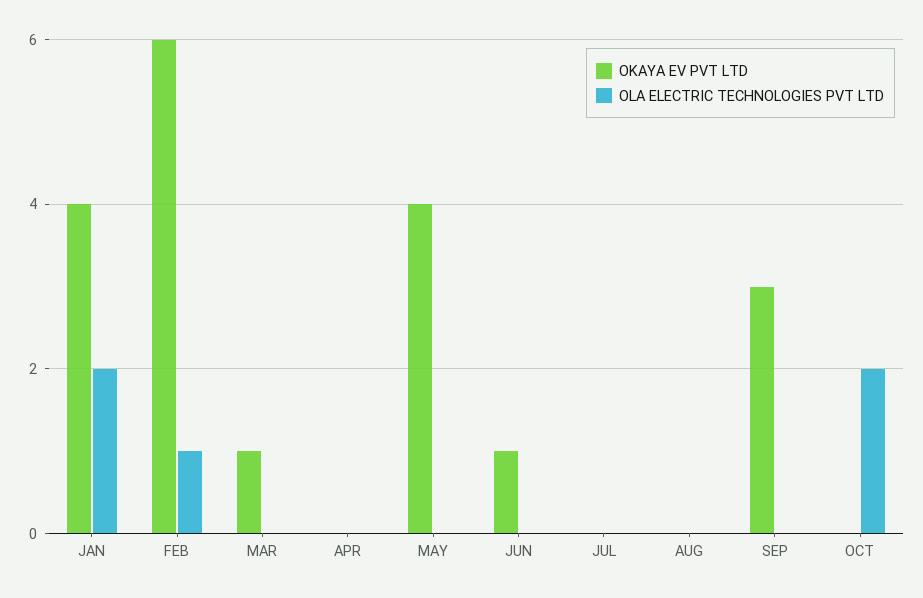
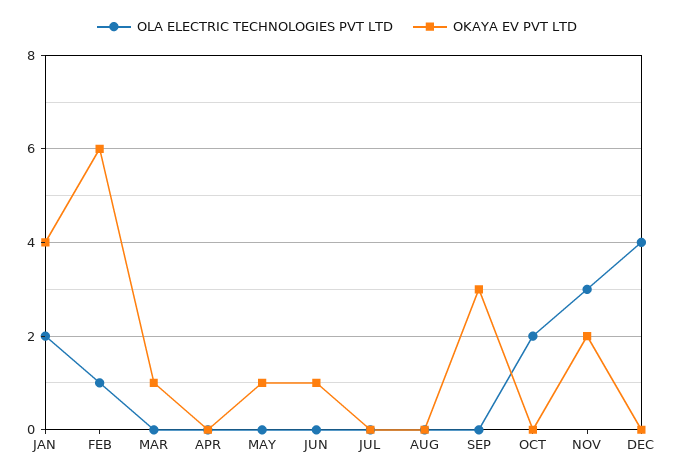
OKAYA EV PVT LTD, MAY: 4 -> 1
OLA ELECTRIC TECHNOLOGIES PVT LTD, NOV: none -> 3
OKAYA EV PVT LTD, NOV: none -> 2
OLA ELECTRIC TECHNOLOGIES PVT LTD, DEC: none -> 4
OKAYA EV PVT LTD, DEC: none -> 0

